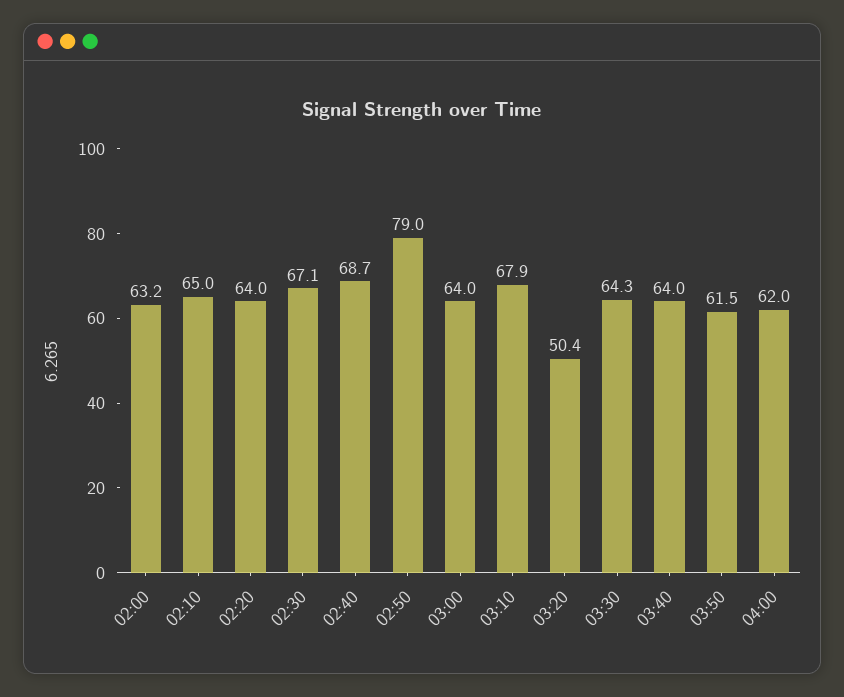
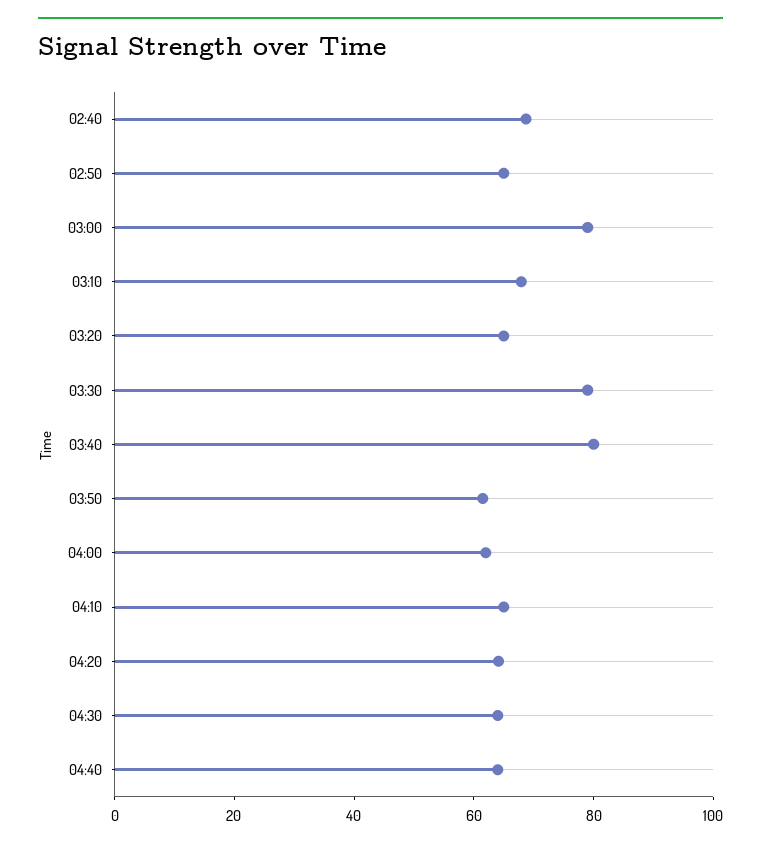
02:00: 63.2 -> none
02:10: 65 -> none
02:20: 64 -> none
02:30: 67.1 -> none
02:50: 79 -> 65
03:00: 64 -> 80
03:20: 50.4 -> 65
03:30: 64.3 -> 80
03:40: 64 -> 80
04:10: none -> 65
04:20: none -> 65
04:30: none -> 65
04:40: none -> 65

